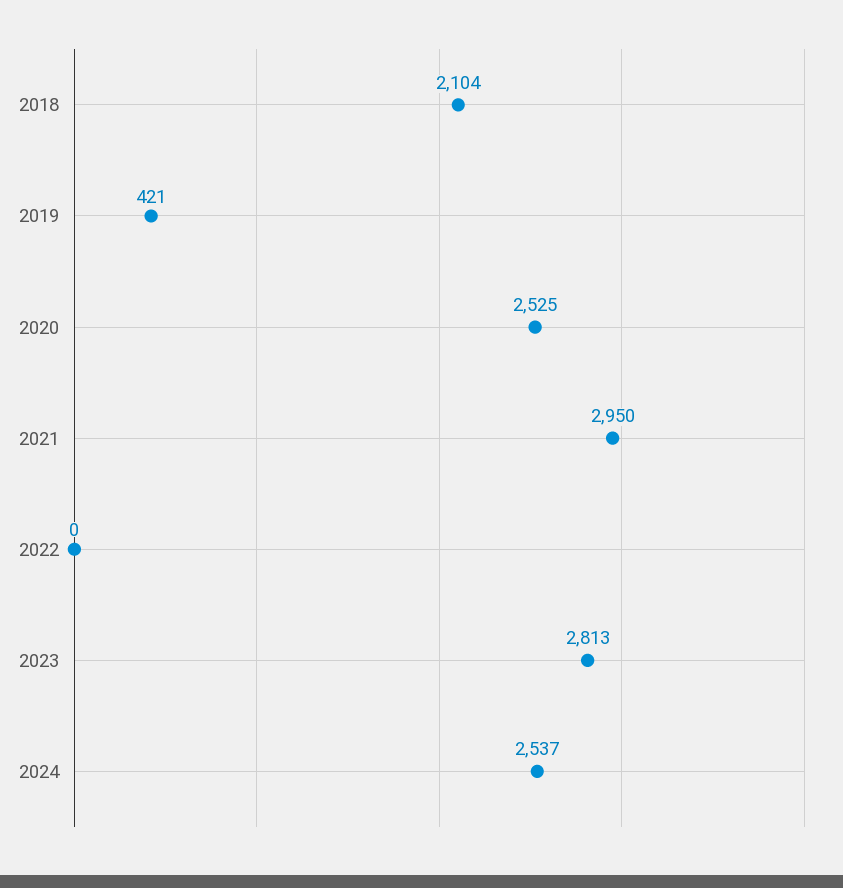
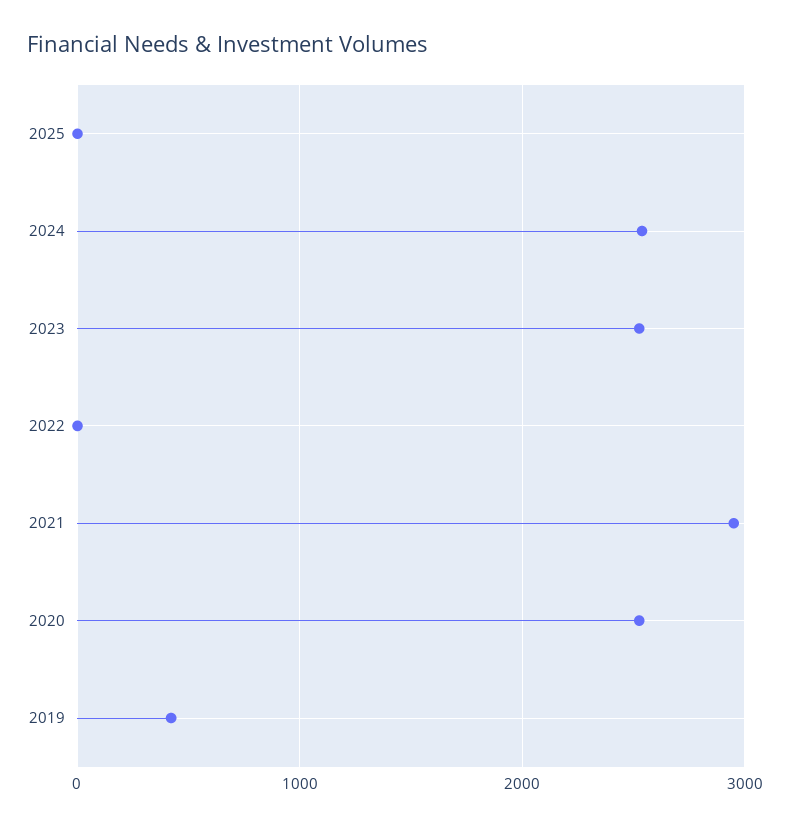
2018: 2104 -> none
2023: 2813 -> 2500
2025: none -> 0

